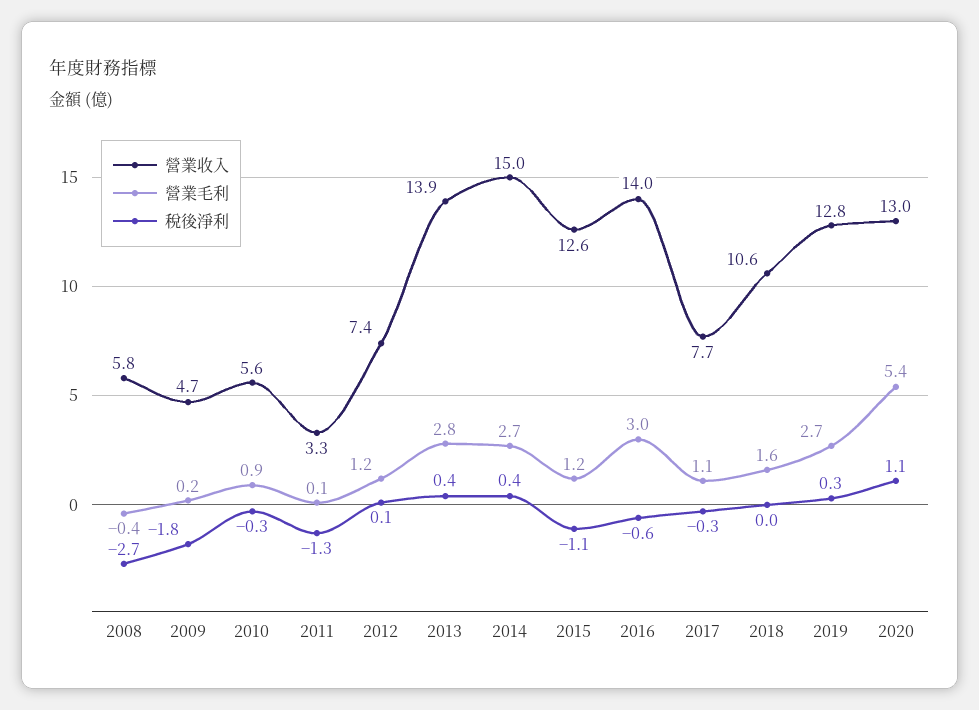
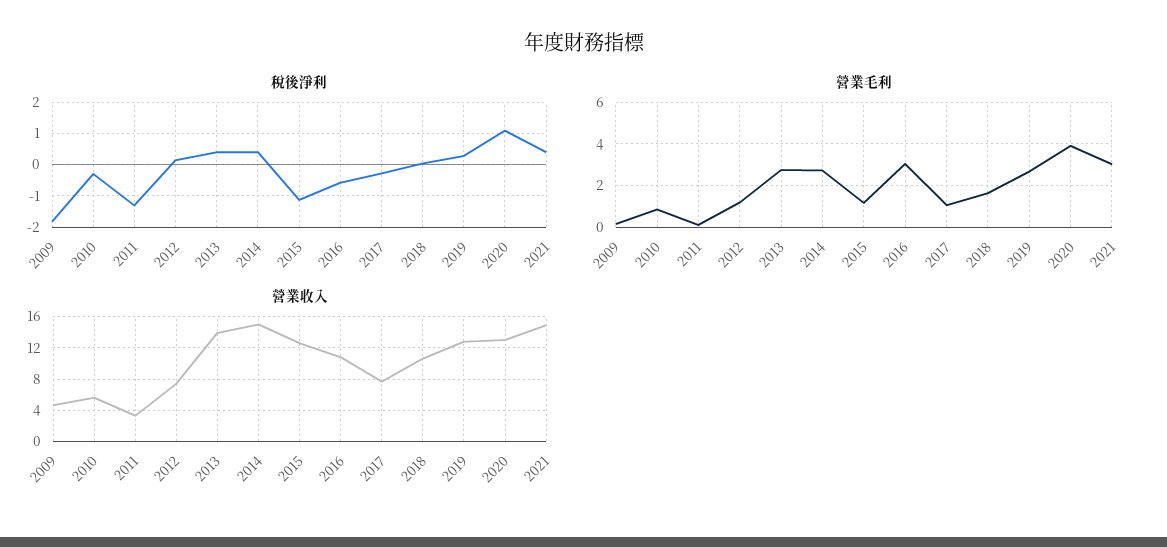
營業收入, 2008: 5.8 -> none
營業毛利, 2008: -0.4 -> none
稅後淨利, 2008: -2.7 -> none
營業收入, 2016: 14 -> 11
營業毛利, 2020: 5.4 -> 4
稅後淨利, 2021: none -> 0.4
營業毛利, 2021: none -> 3
營業收入, 2021: none -> 15

